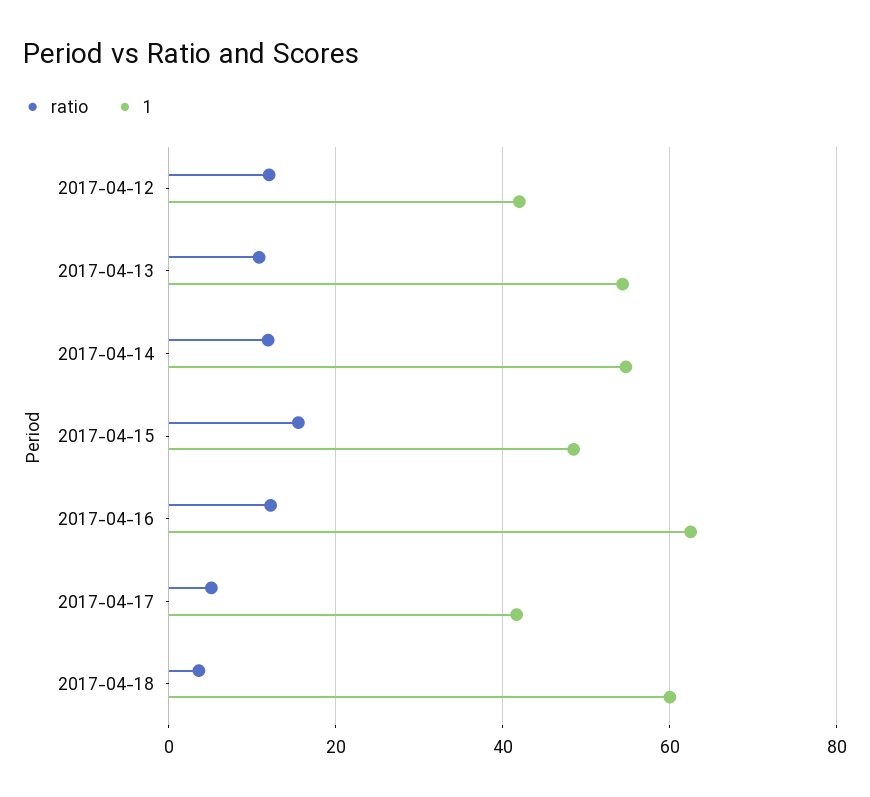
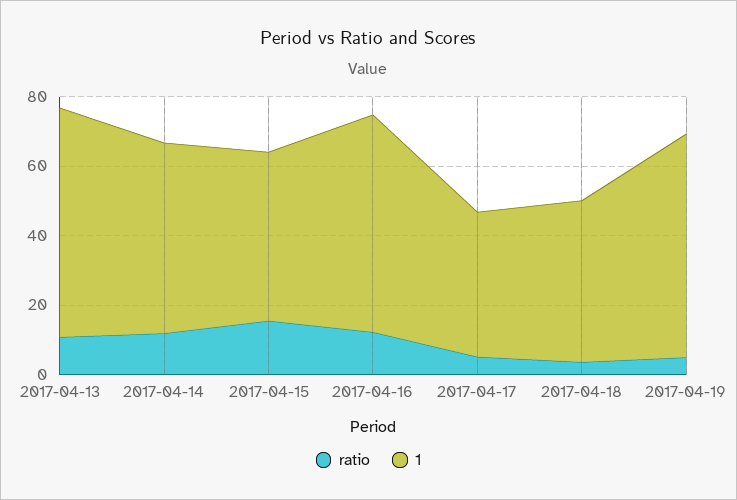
ratio, 2017-04-12: 12 -> none
1, 2017-04-12: 42 -> none
1, 2017-04-13: 54 -> 65
1, 2017-04-18: 60 -> 45
ratio, 2017-04-19: none -> 5
1, 2017-04-19: none -> 65

